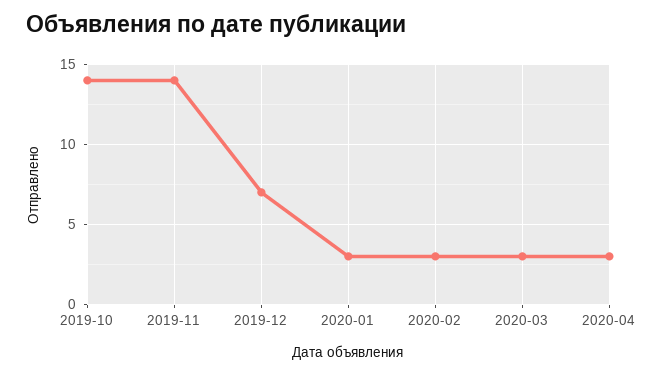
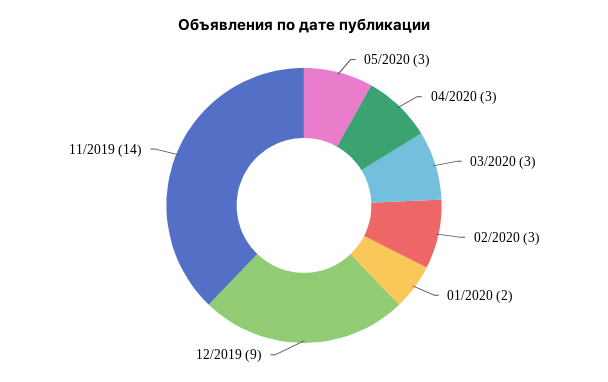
2019-10: 14 -> none
2019-12: 7 -> 9
2020-01: 3 -> 2
05/2020: none -> 3

